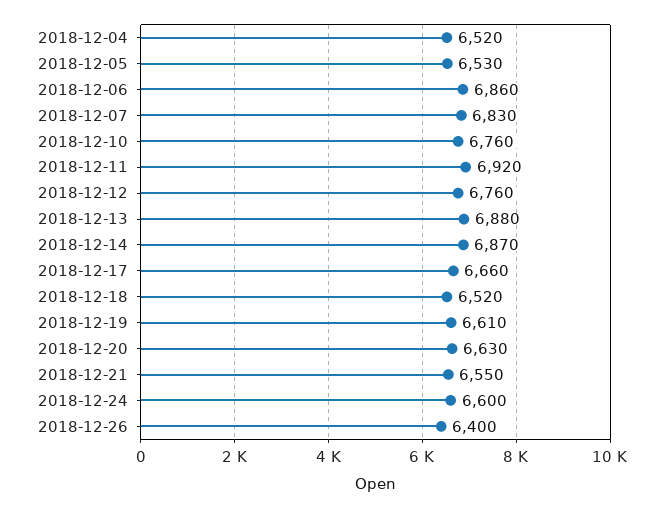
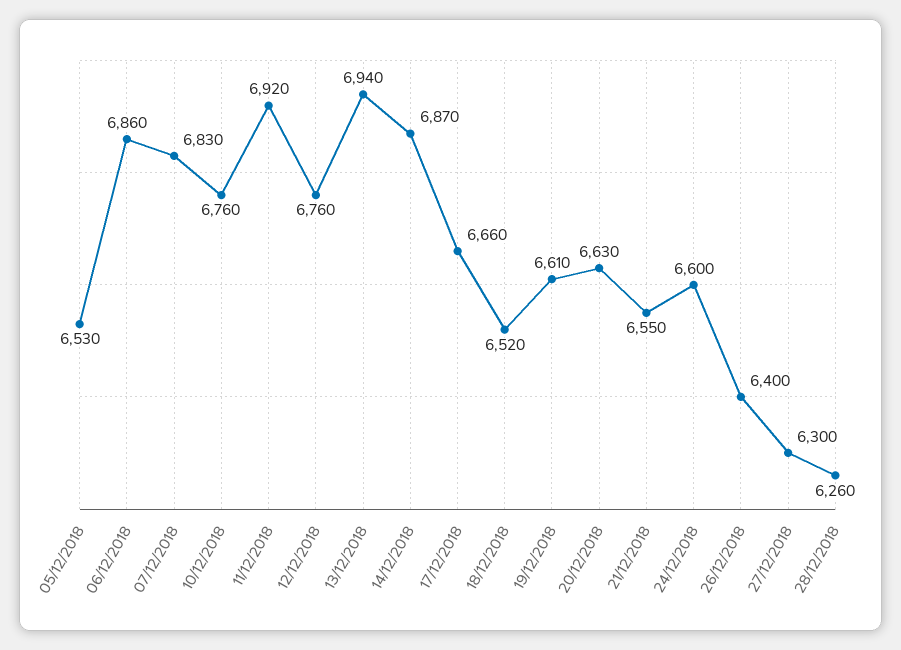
2018-12-04: 6520 -> none
2018-12-13: 6880 -> 6940
27/12/2018: none -> 6300
28/12/2018: none -> 6260

